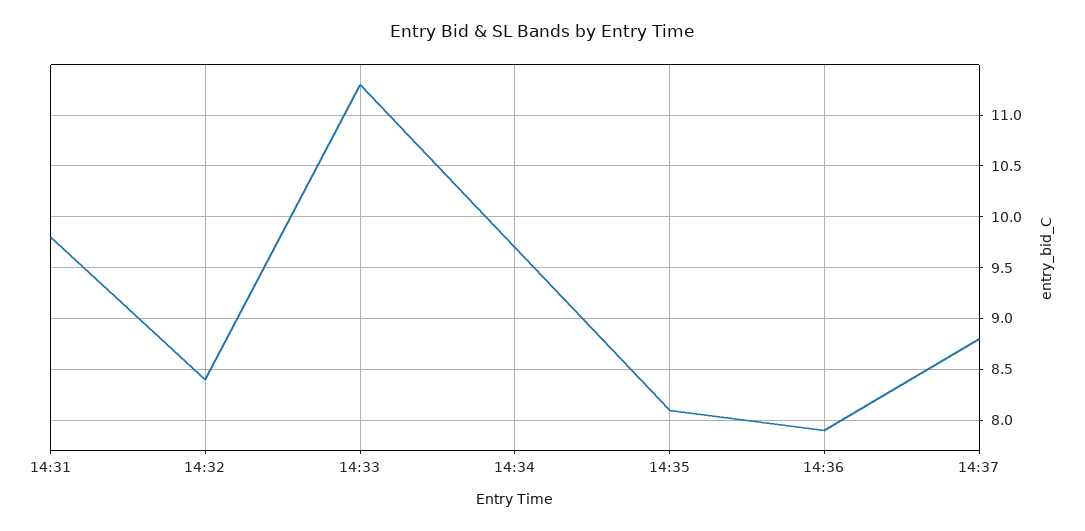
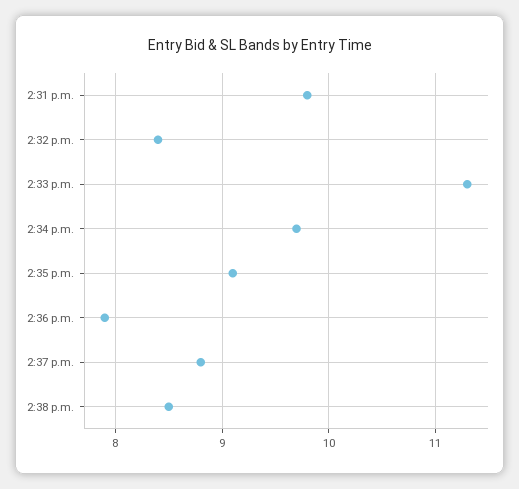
14:35: 8.1 -> 9.1
2:38 p.m.: none -> 8.5

